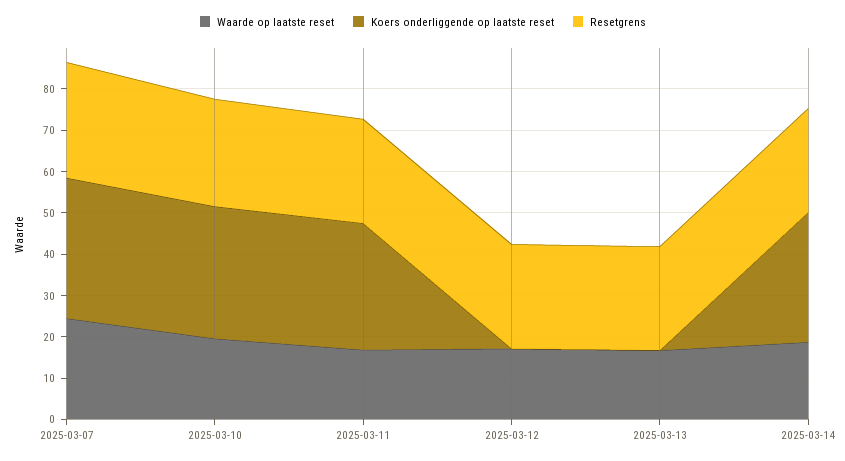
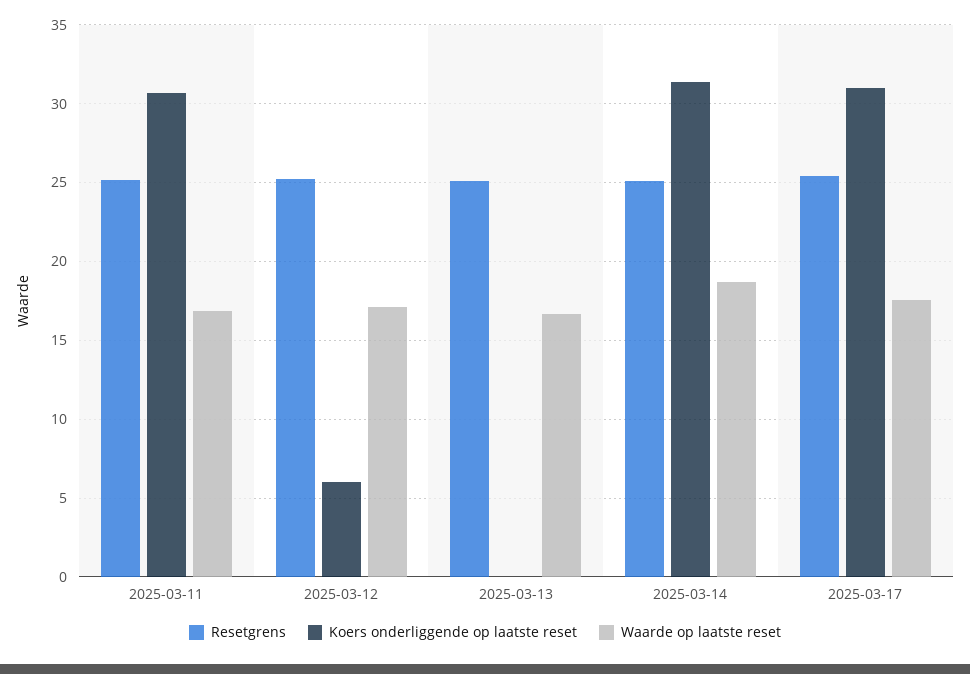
Waarde op laatste reset, 2025-03-07: 24 -> none
Koers onderliggende op laatste reset, 2025-03-07: 34 -> none
Resetgrens, 2025-03-07: 28 -> none
Waarde op laatste reset, 2025-03-10: 20 -> none
Koers onderliggende op laatste reset, 2025-03-10: 32 -> none
Resetgrens, 2025-03-10: 26 -> none
Koers onderliggende op laatste reset, 2025-03-12: 0 -> 6
Resetgrens, 2025-03-17: none -> 25.5
Koers onderliggende op laatste reset, 2025-03-17: none -> 31
Waarde op laatste reset, 2025-03-17: none -> 17.5

